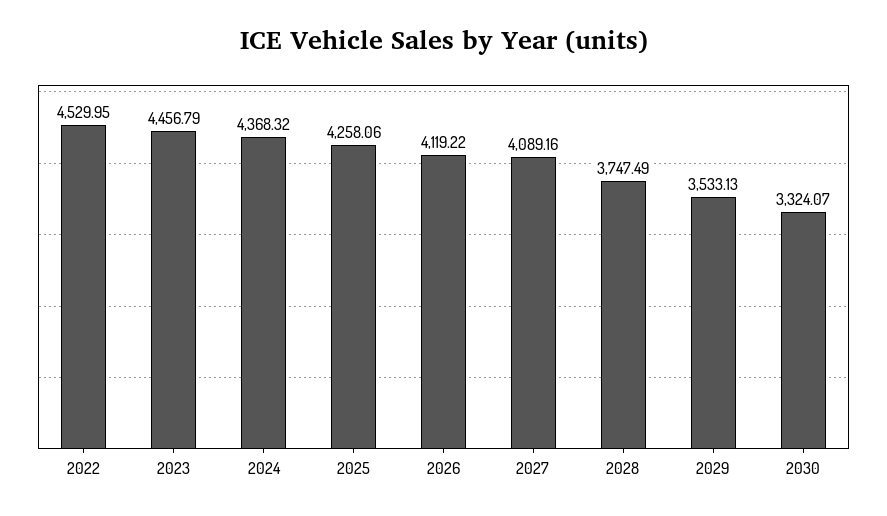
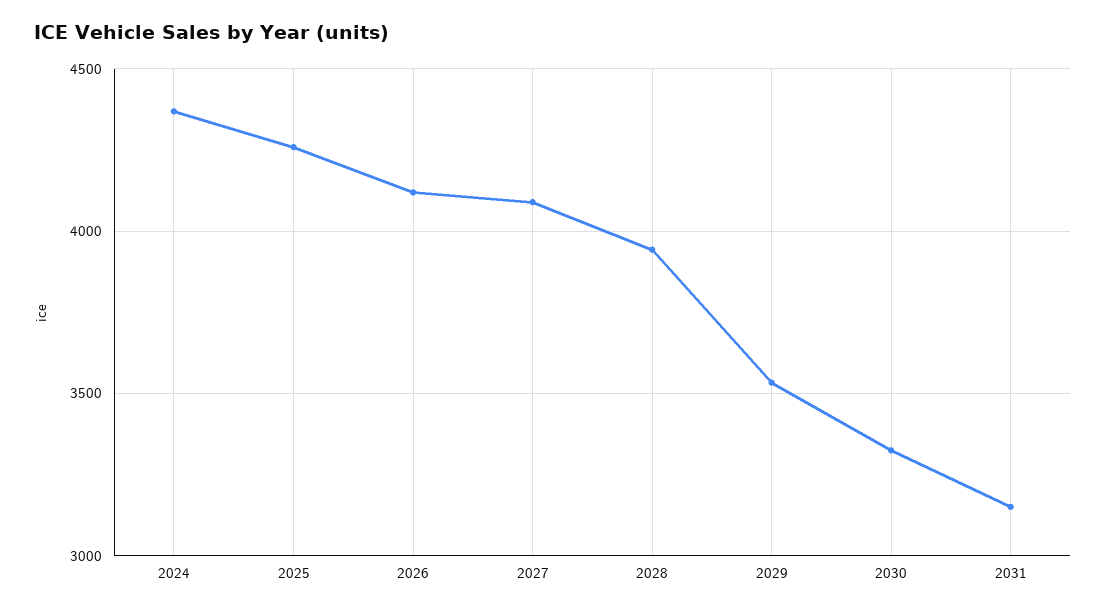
2022: 4529.95 -> none
2023: 4456.79 -> none
2028: 3747.49 -> 3950
2031: none -> 3150

